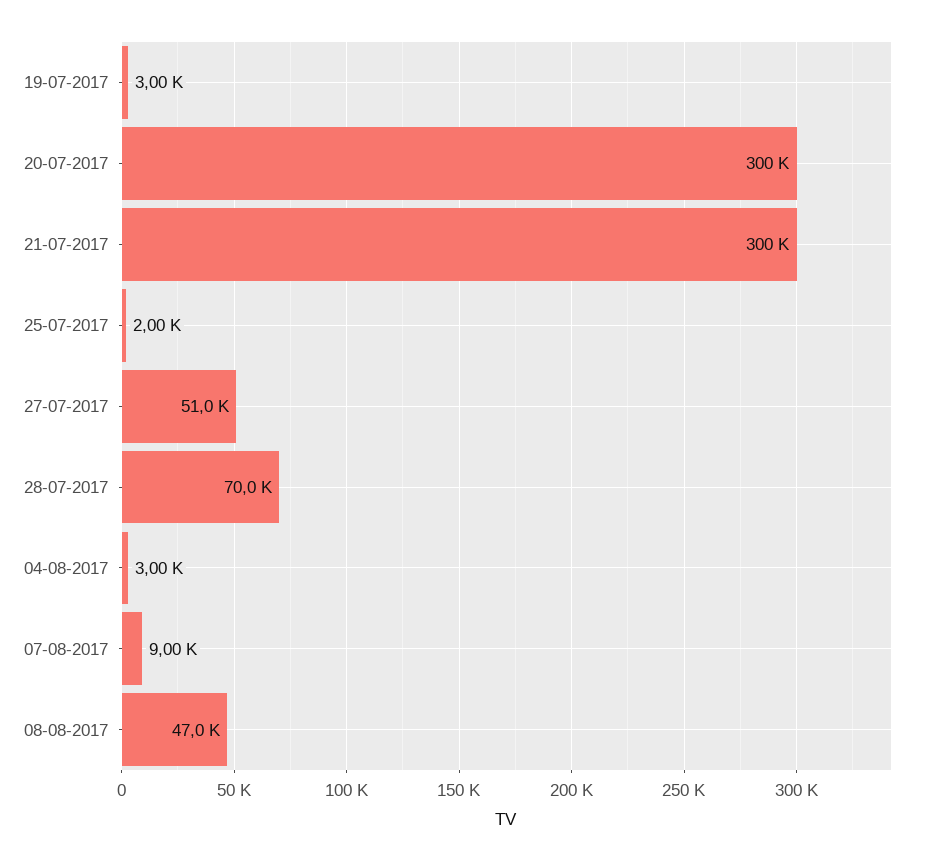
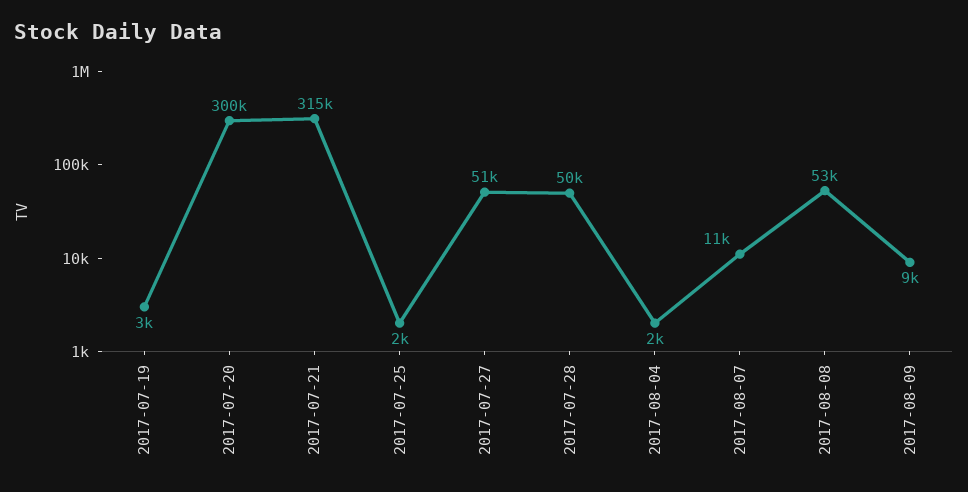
21-07-2017: 300000 -> 315000
28-07-2017: 70000 -> 50000
04-08-2017: 3000 -> 2000
07-08-2017: 9000 -> 11000
08-08-2017: 47000 -> 53000
2017-08-09: none -> 9000

